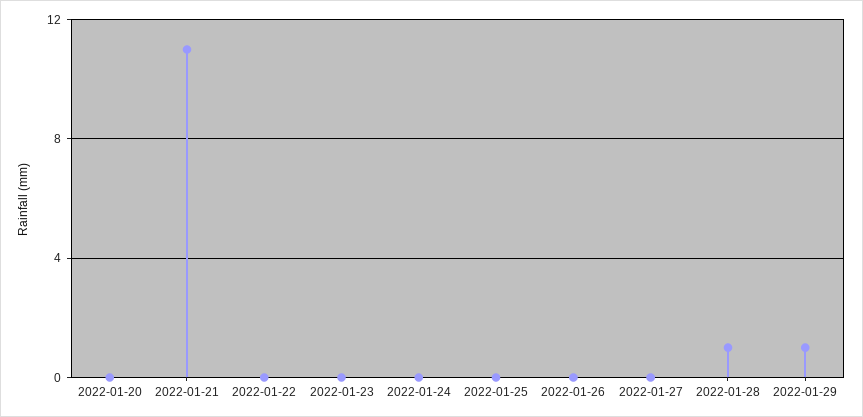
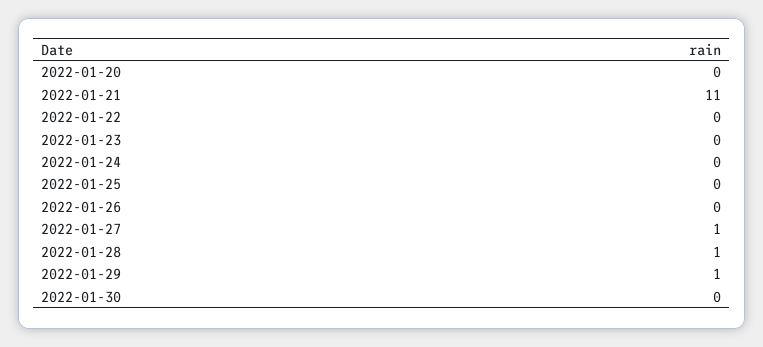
2022-01-27: 0 -> 1
2022-01-30: none -> 0

